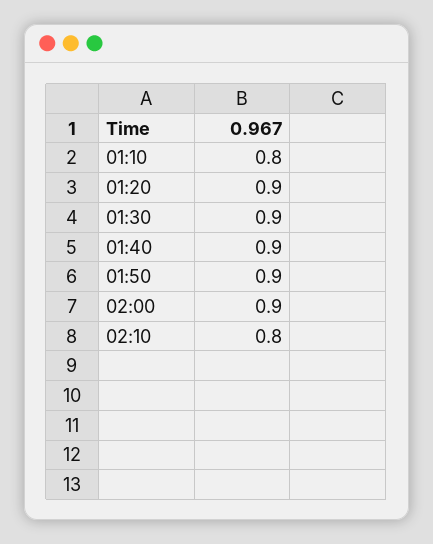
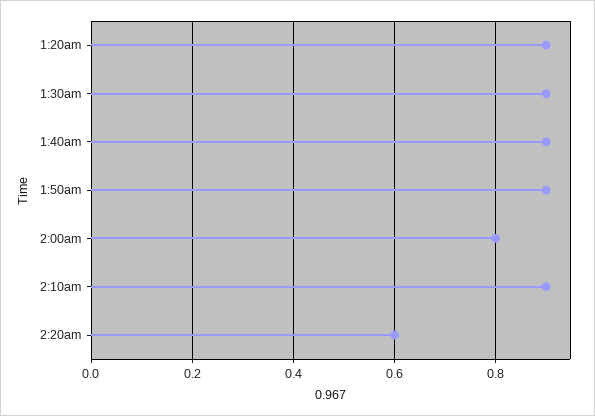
01:10: 0.8 -> none
02:00: 0.9 -> 0.8
02:10: 0.8 -> 0.9
2:20am: none -> 0.6

